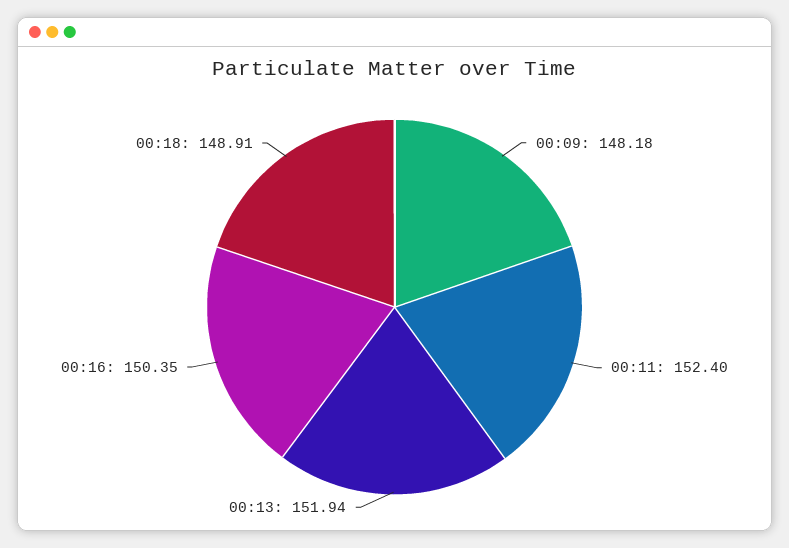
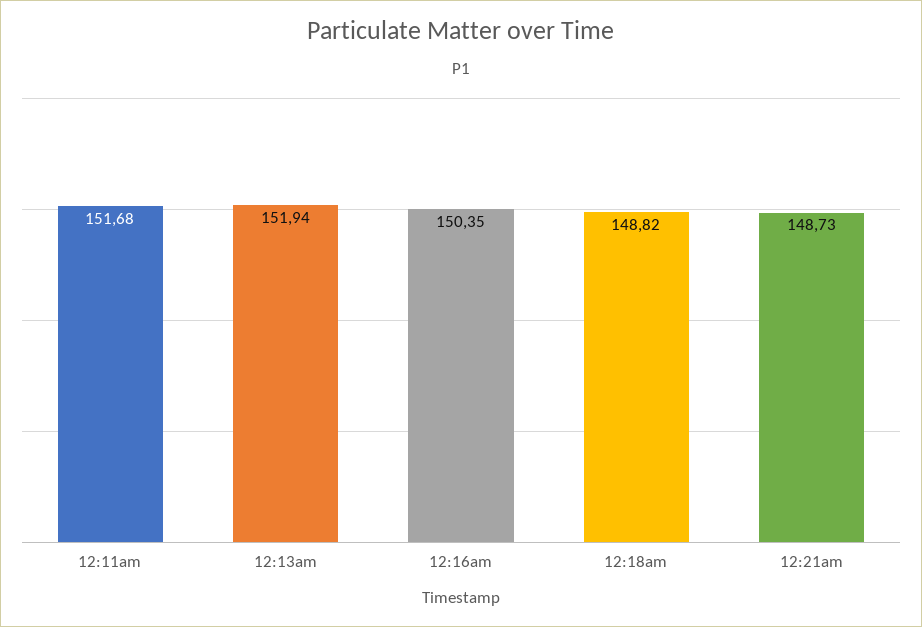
00:09: 148.18 -> none
00:11: 152.4 -> 151.68
00:18: 148.91 -> 148.82
12:21am: none -> 148.73

